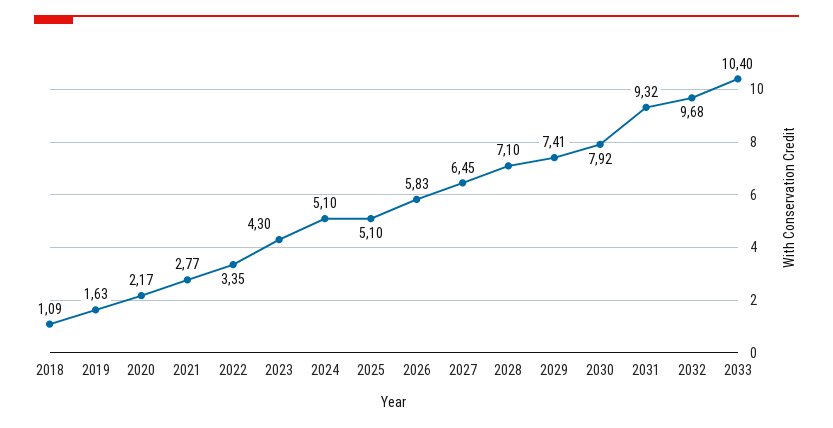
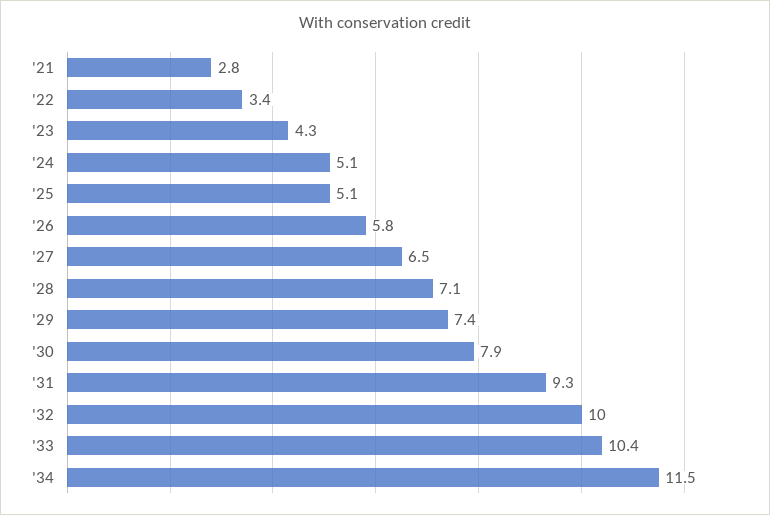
2018: 1.09 -> none
2019: 1.63 -> none
2020: 2.17 -> none
2032: 9.68 -> 10
'34: none -> 11.5

